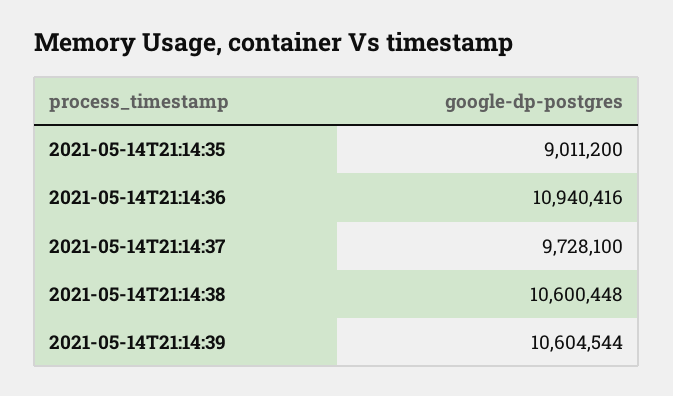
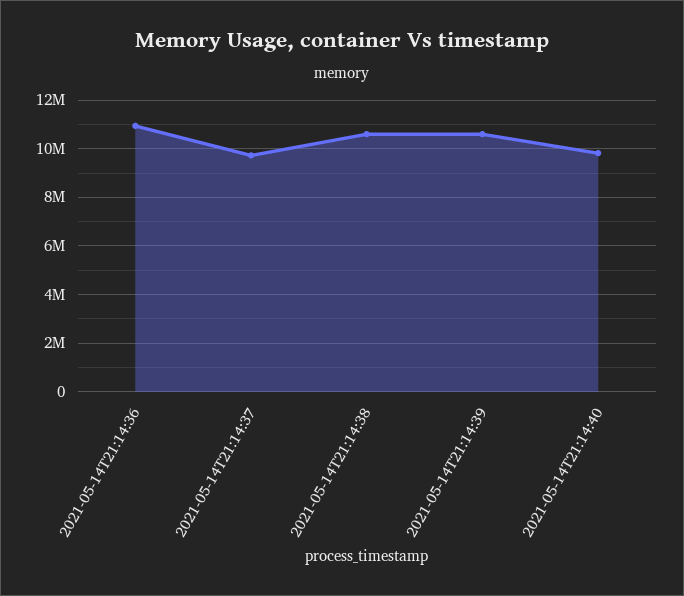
2021-05-14T21:14:35: 9011200 -> none
2021-05-14T21:14:40: none -> 9750000

